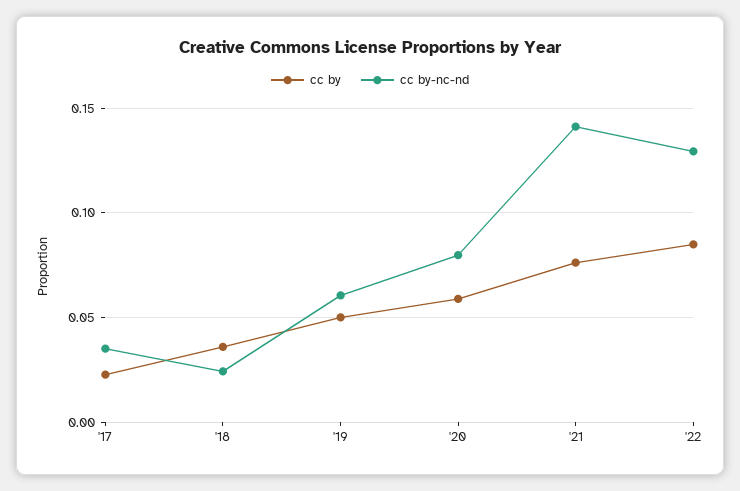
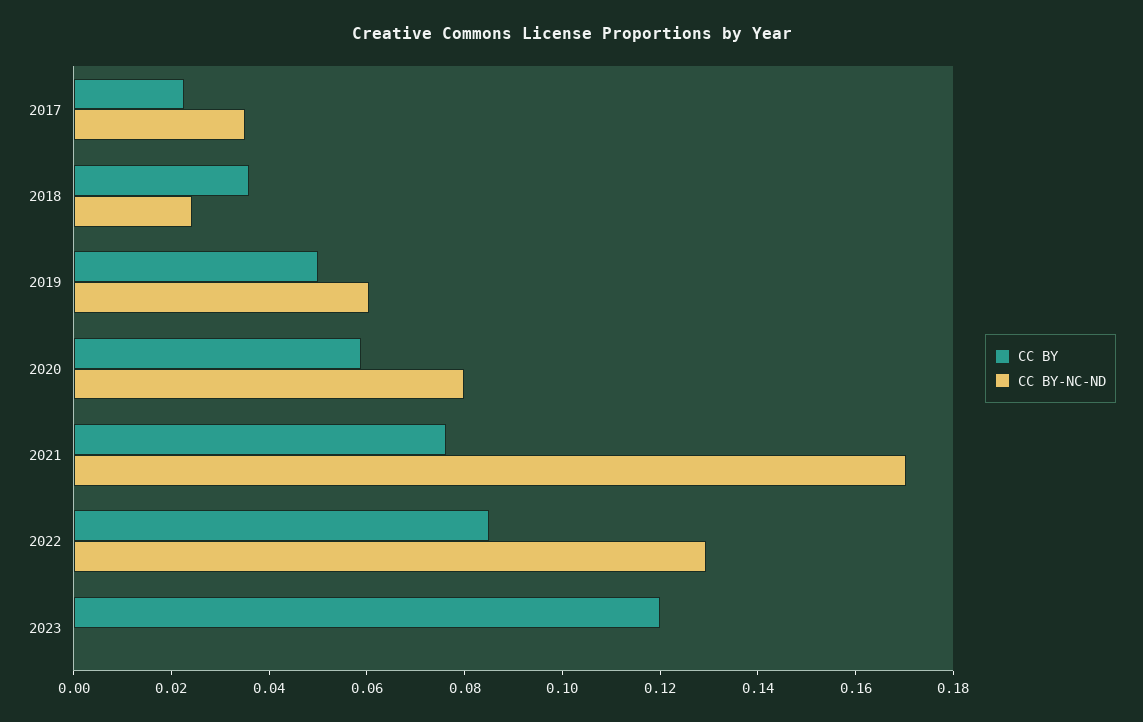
cc by-nc-nd, '21: 0.14 -> 0.17
cc by, 2023: none -> 0.12
cc by-nc-nd, 2023: none -> 0

